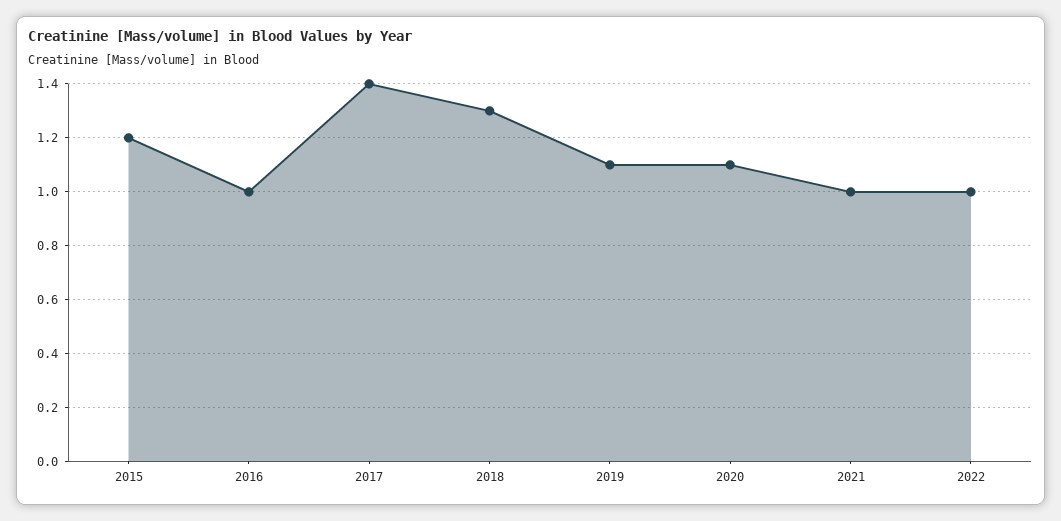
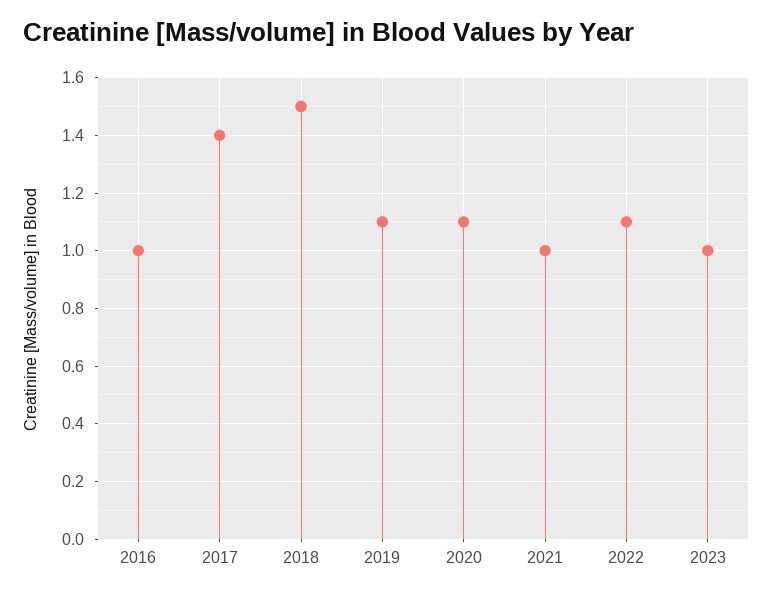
2015: 1.2 -> none
2018: 1.3 -> 1.5
2022: 1 -> 1.1
2023: none -> 1

